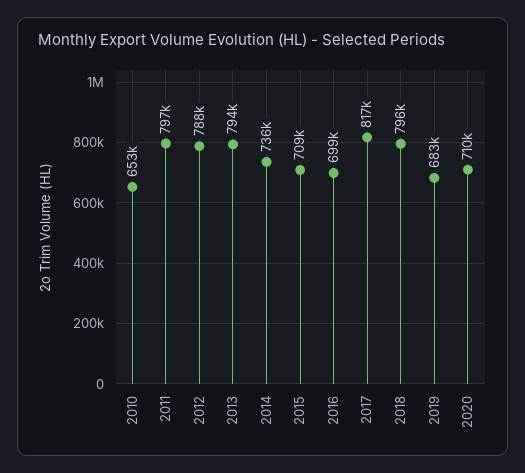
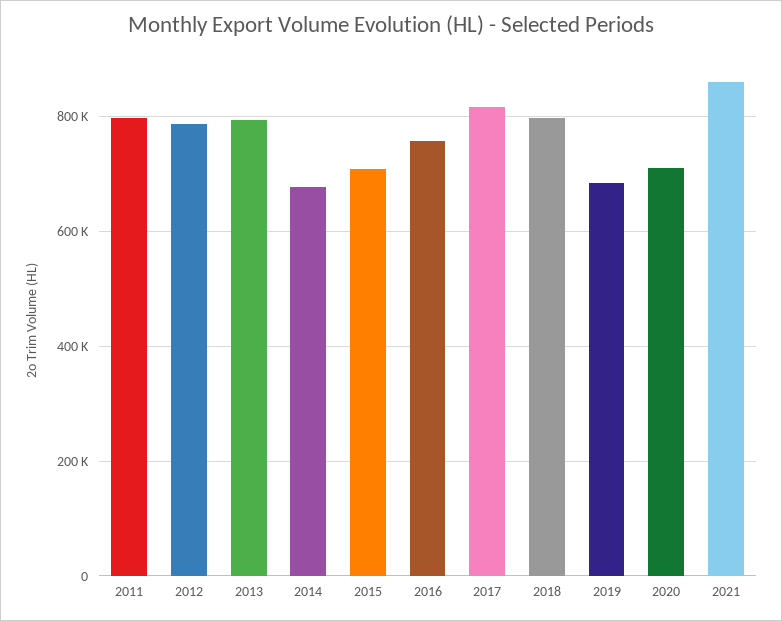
2010: 653000 -> none
2014: 736000 -> 680000
2016: 699000 -> 760000
2021: none -> 860000

